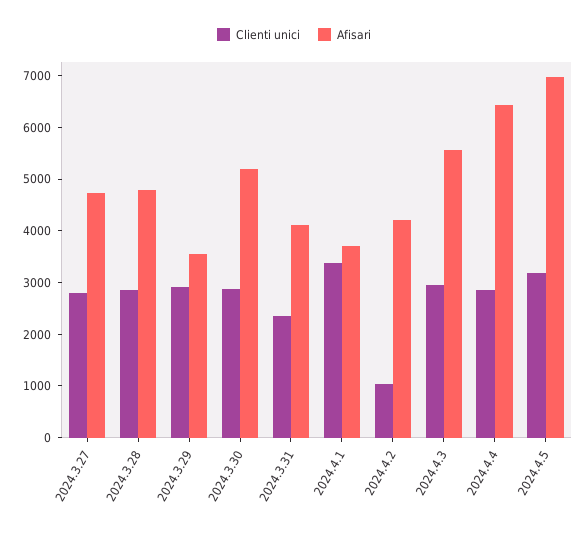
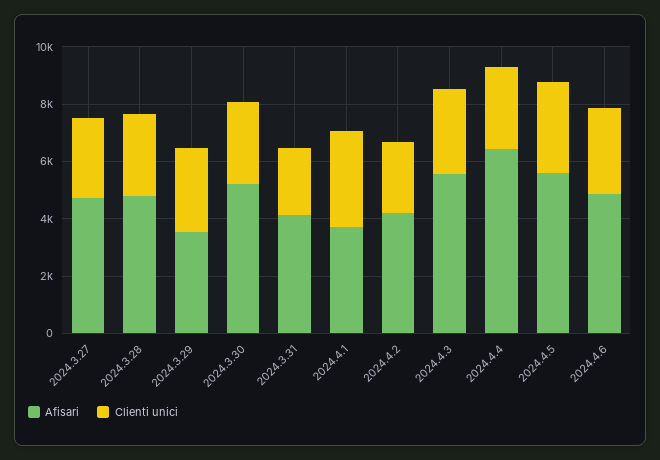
Clienti unici, 2024.4.2: 1000 -> 2500
Afisari, 2024.4.5: 7000 -> 5500
Afisari, 2024.4.6: none -> 5000
Clienti unici, 2024.4.6: none -> 3000

